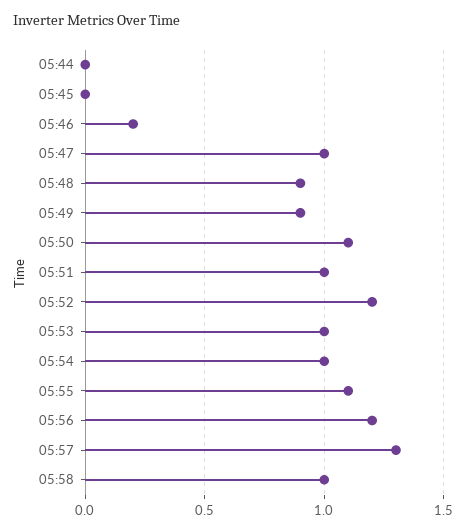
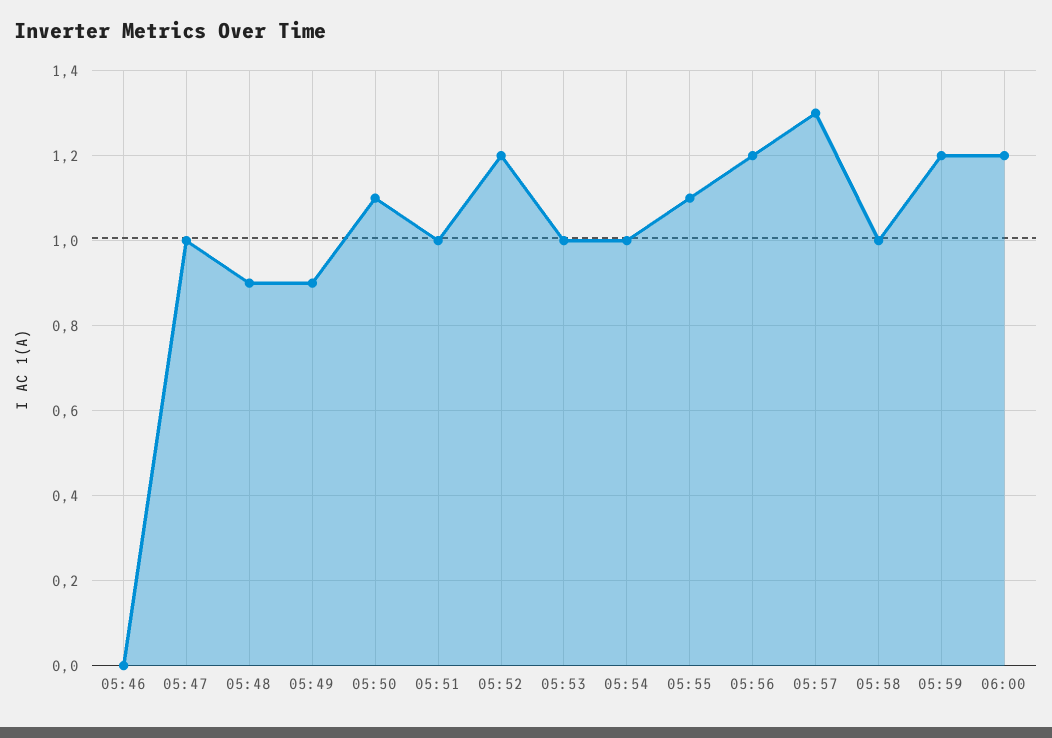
05:44: 0 -> none
05:45: 0 -> none
05:46: 0.2 -> 0
05:59: none -> 1.2
06:00: none -> 1.2

